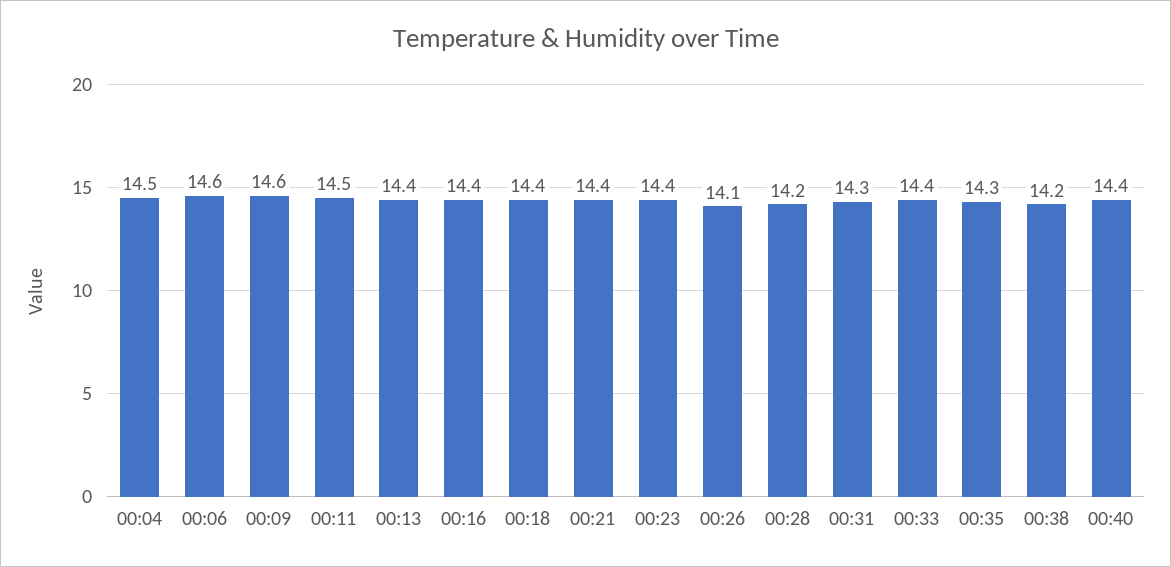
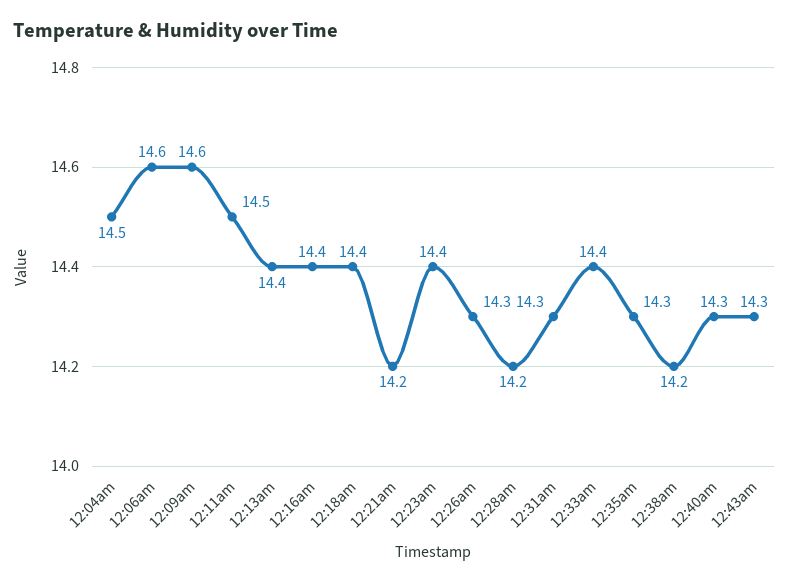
00:21: 14.4 -> 14.2
00:26: 14.1 -> 14.3
00:40: 14.4 -> 14.3
12:43am: none -> 14.3

